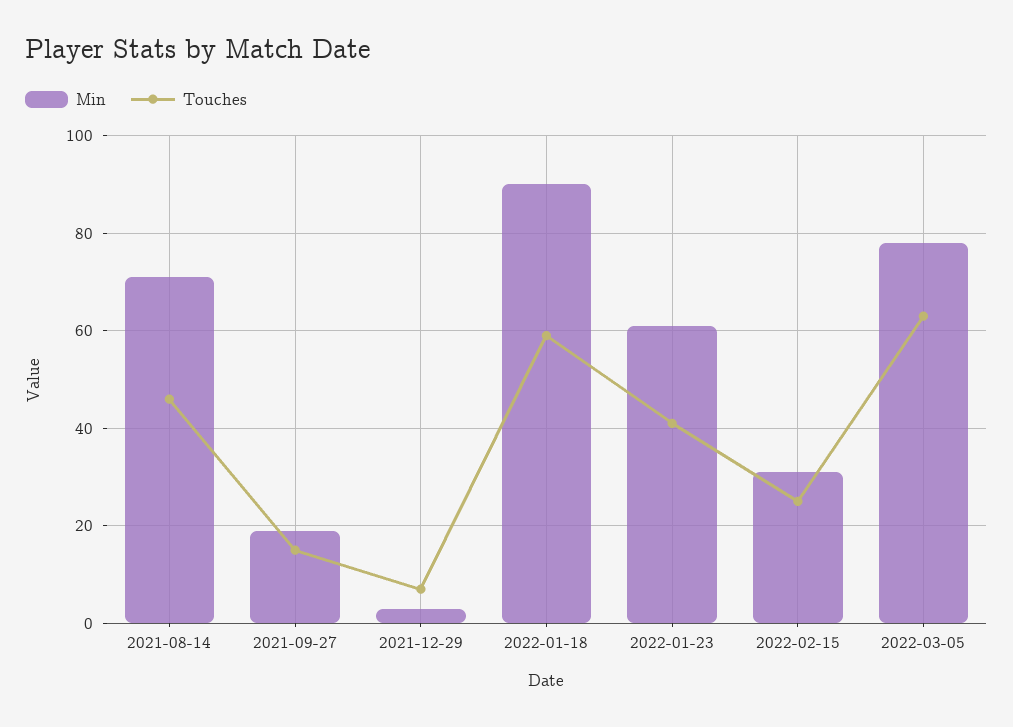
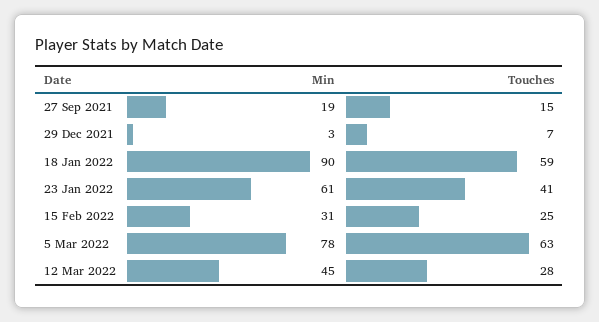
Min, 2021-08-14: 70 -> none
Touches, 2021-08-14: 45 -> none
Min, 12 Mar 2022: none -> 45
Touches, 12 Mar 2022: none -> 28

